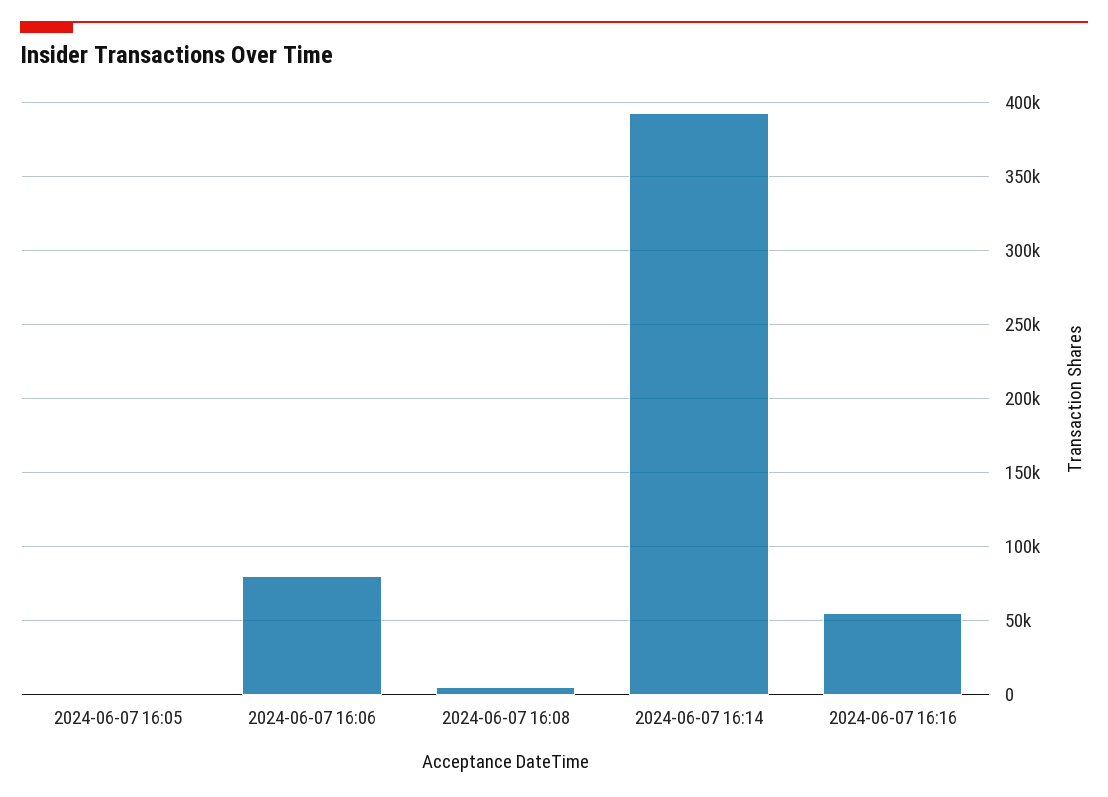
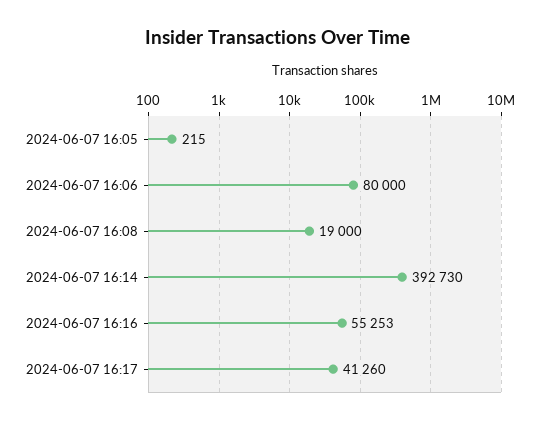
2024-06-07 16:08: 5000 -> 19000
2024-06-07 16:17: none -> 41260

